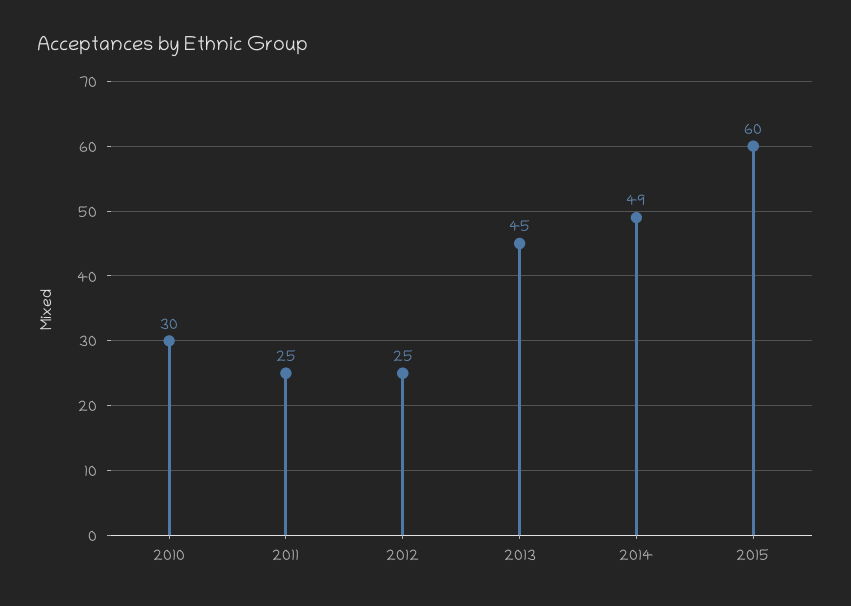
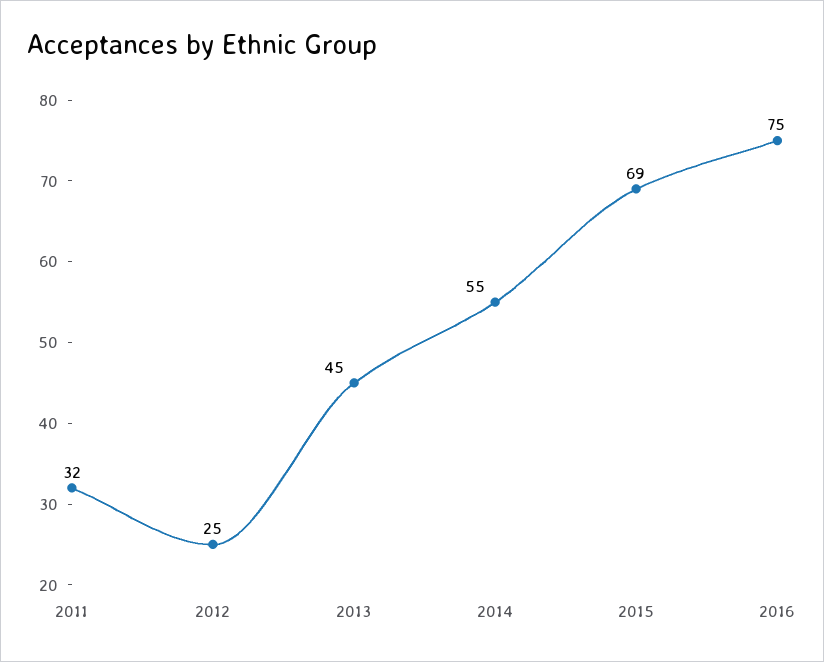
2010: 30 -> none
2011: 25 -> 32
2014: 49 -> 55
2015: 60 -> 69
2016: none -> 75

